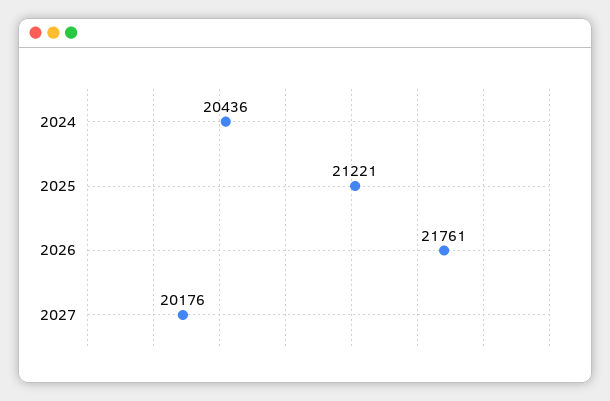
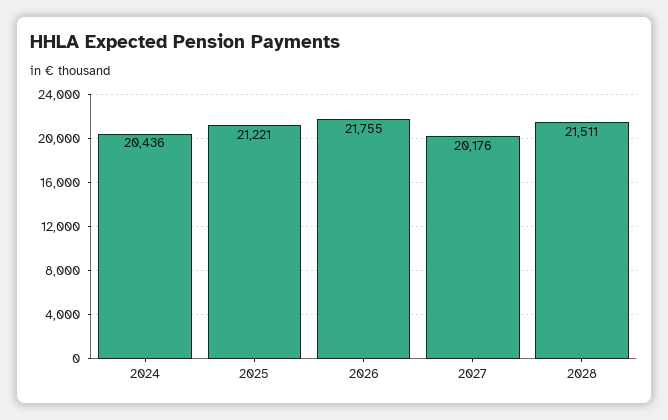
2026: 21761 -> 21755
2028: none -> 21511

